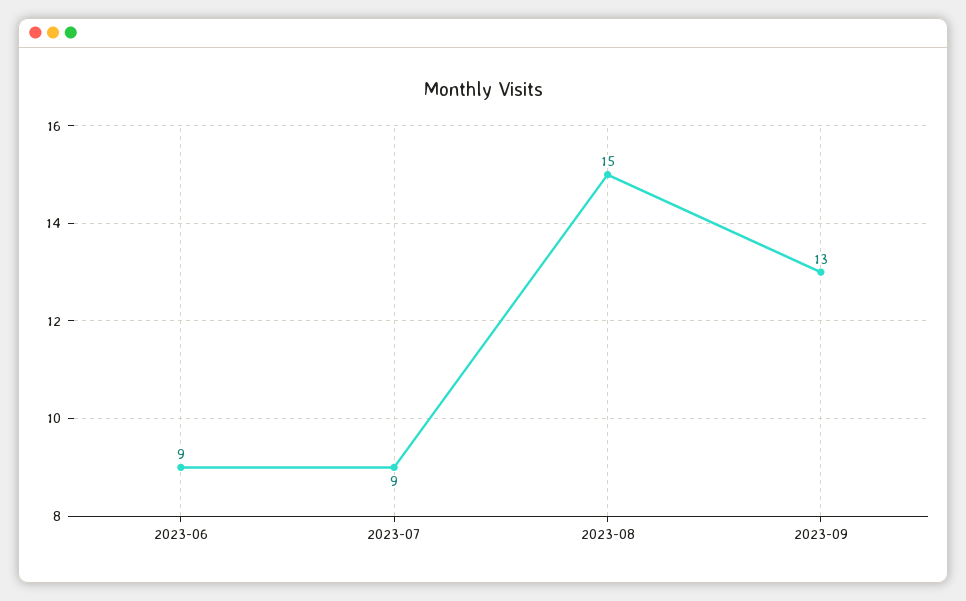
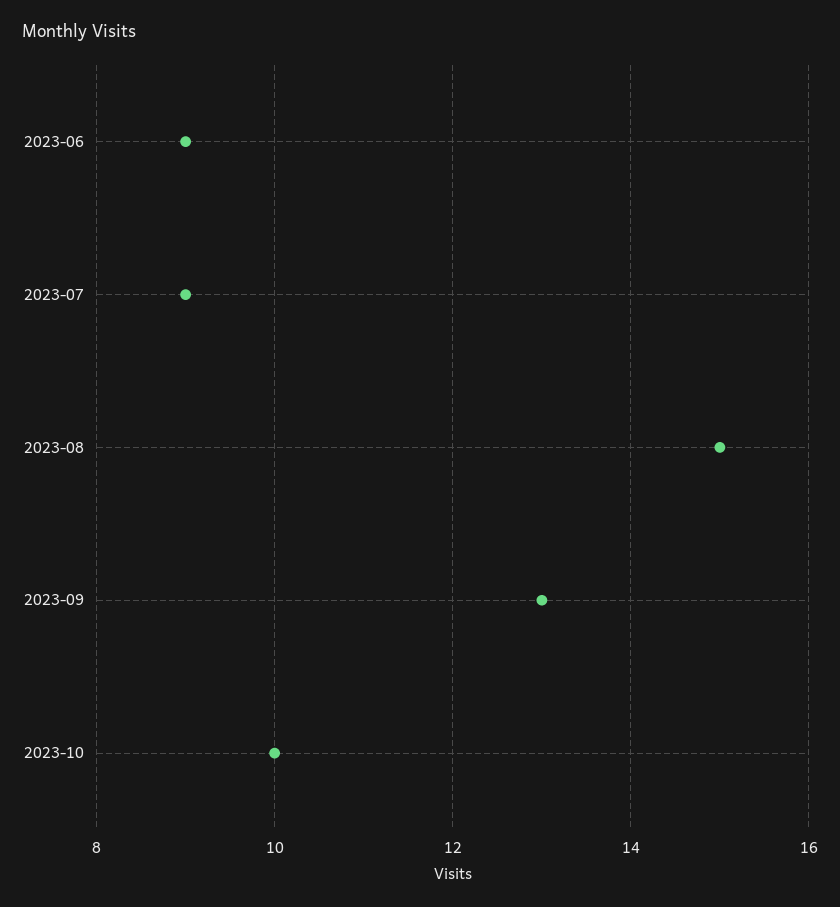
2023-10: none -> 10

